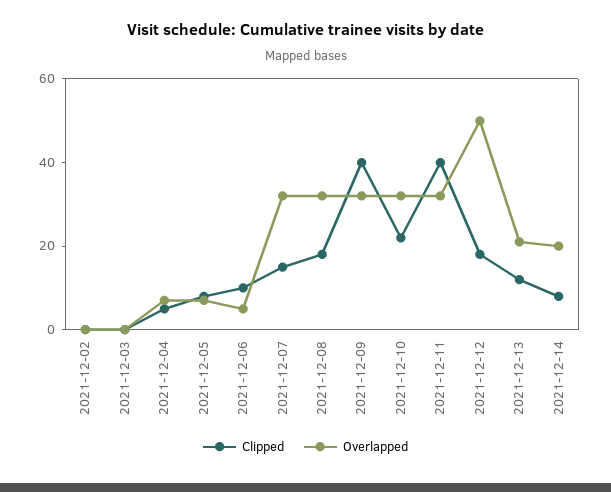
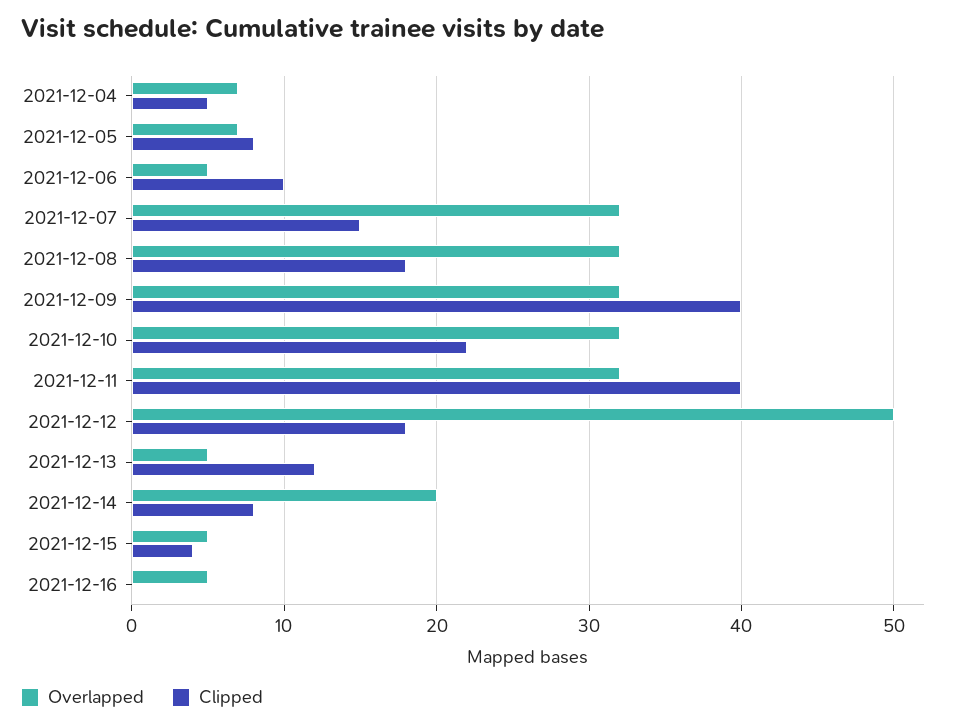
Clipped, 2021-12-02: 0 -> none
Overlapped, 2021-12-02: 0 -> none
Clipped, 2021-12-03: 0 -> none
Overlapped, 2021-12-03: 0 -> none
Overlapped, 2021-12-13: 20 -> 5
Overlapped, 2021-12-15: none -> 5
Clipped, 2021-12-15: none -> 4
Overlapped, 2021-12-16: none -> 5
Clipped, 2021-12-16: none -> 0

